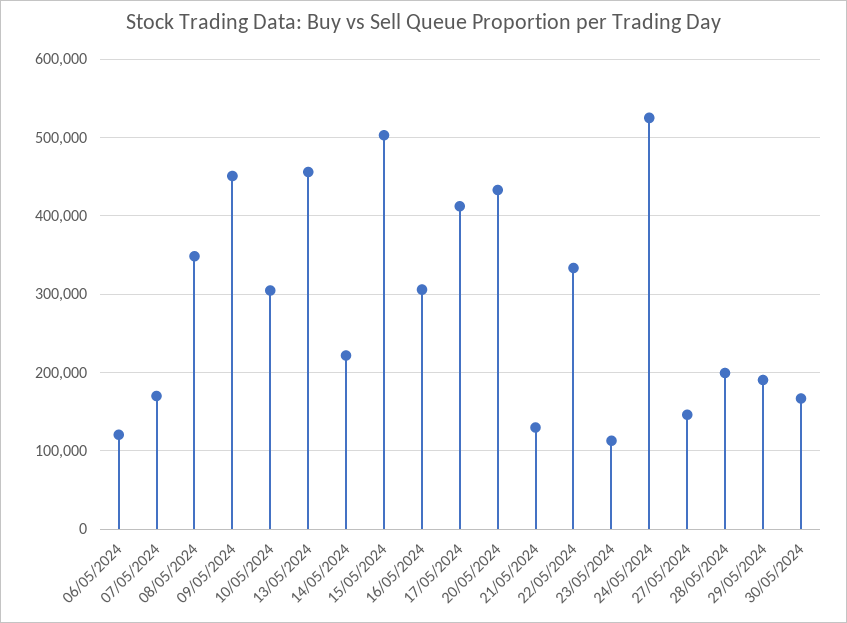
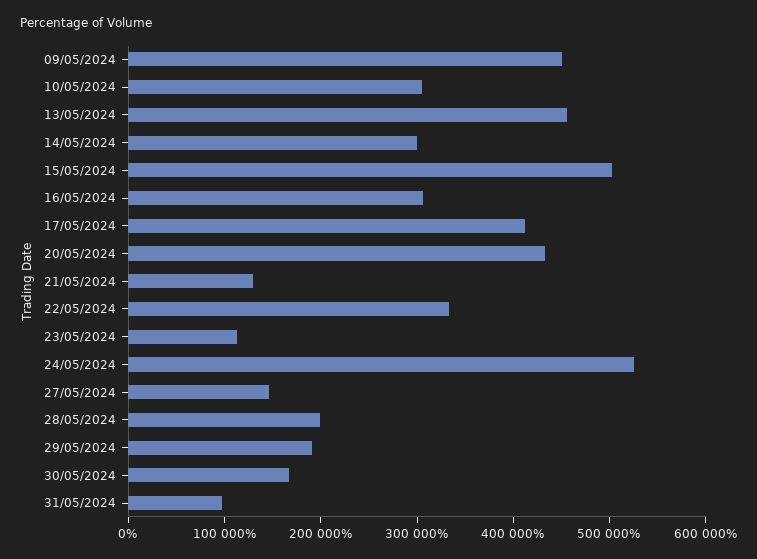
06/05/2024: 120000 -> none
07/05/2024: 170000 -> none
08/05/2024: 350000 -> none
14/05/2024: 220000 -> 300000
31/05/2024: none -> 100000

